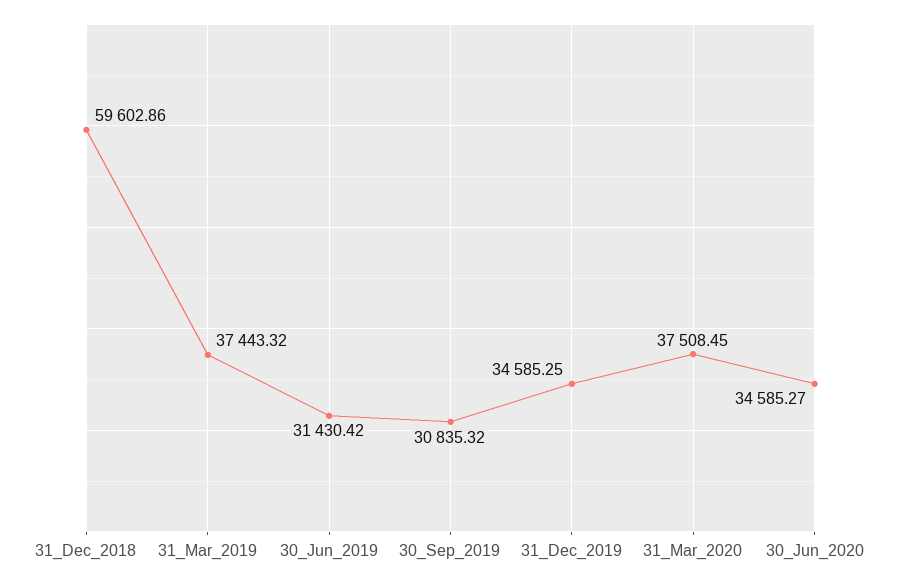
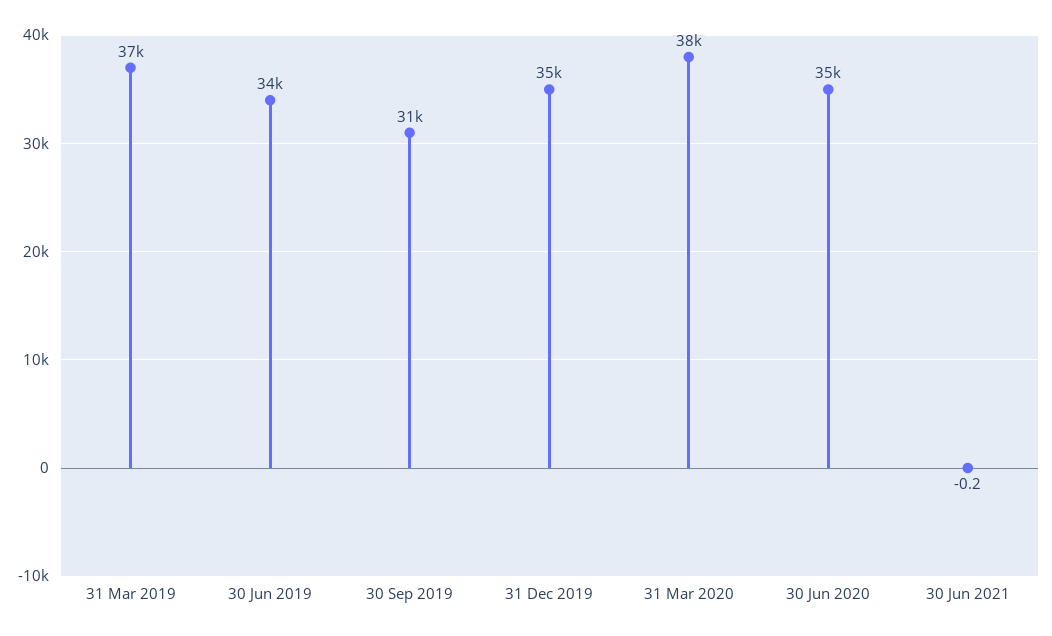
31_Dec_2018: 59602.86 -> none
30_Jun_2019: 31430.42 -> 34000
30 Jun 2021: none -> -0.2

